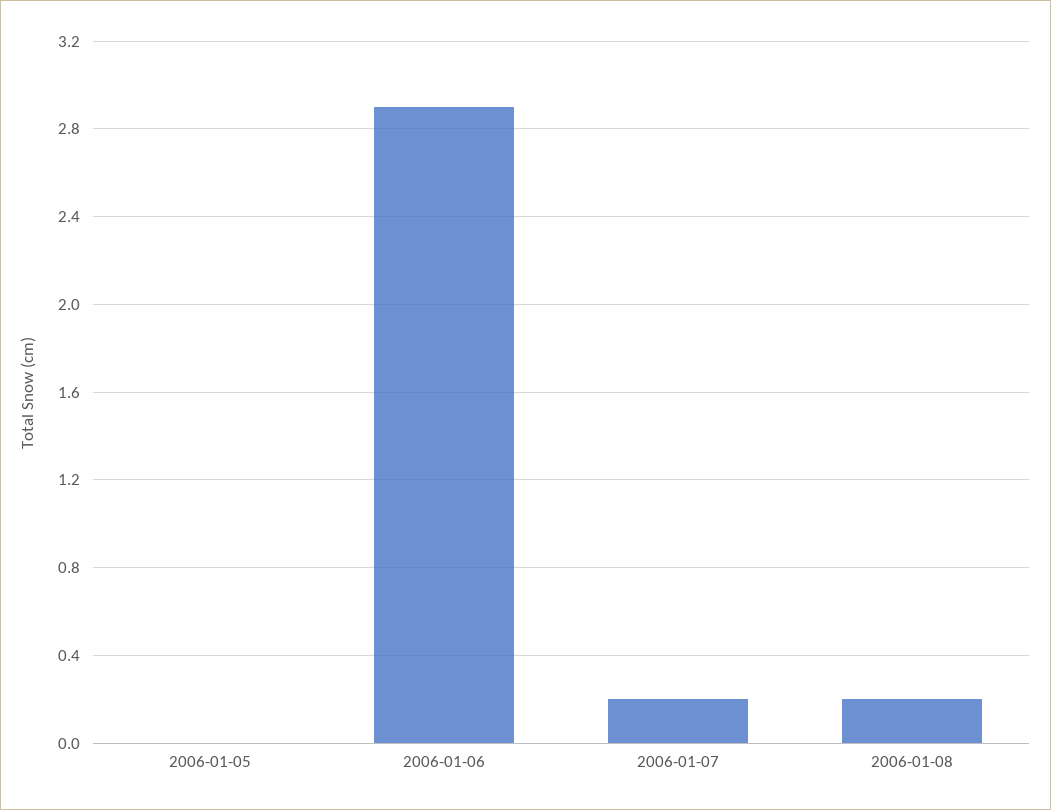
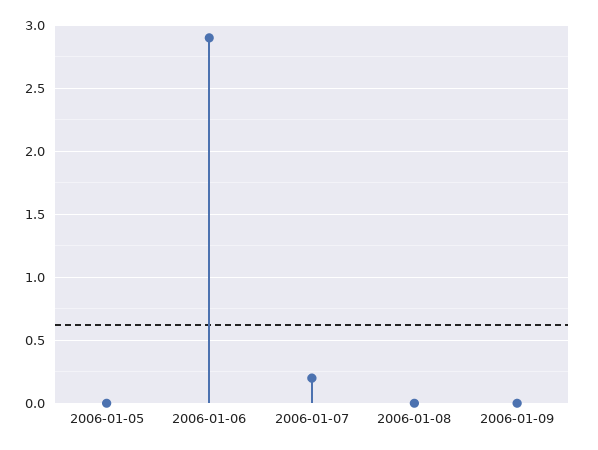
2006-01-08: 0.2 -> 0
2006-01-09: none -> 0

